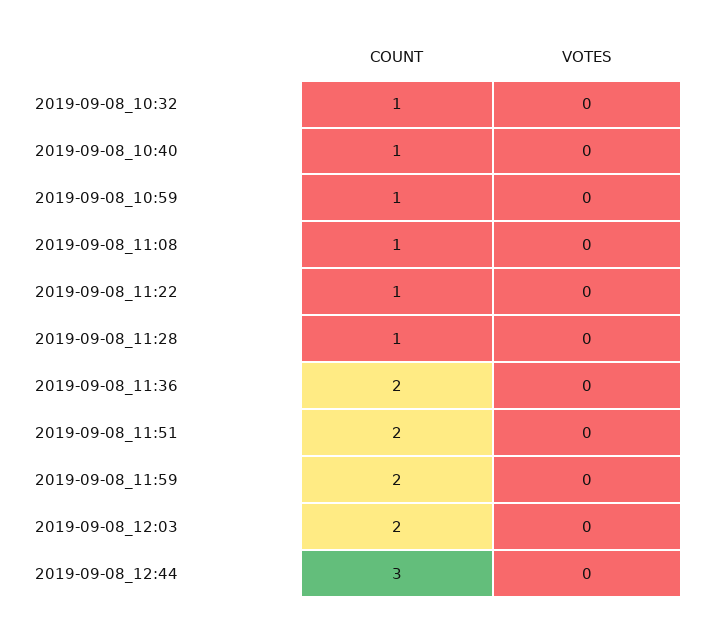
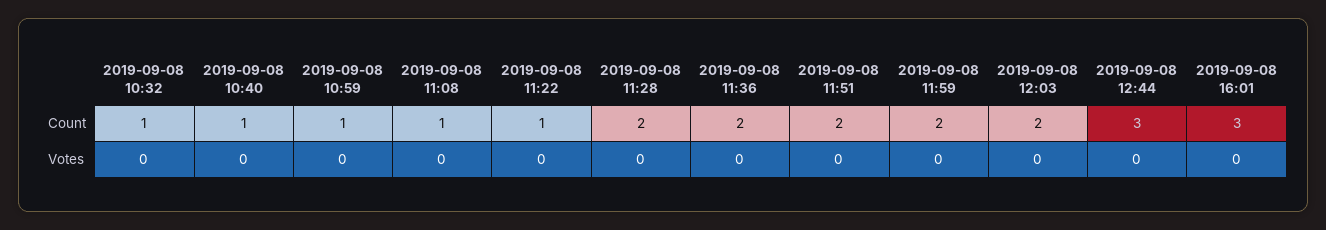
COUNT, 2019-09-08_11:28: 1 -> 2
COUNT, 2019-09-08 16:01: none -> 3
VOTES, 2019-09-08 16:01: none -> 0

